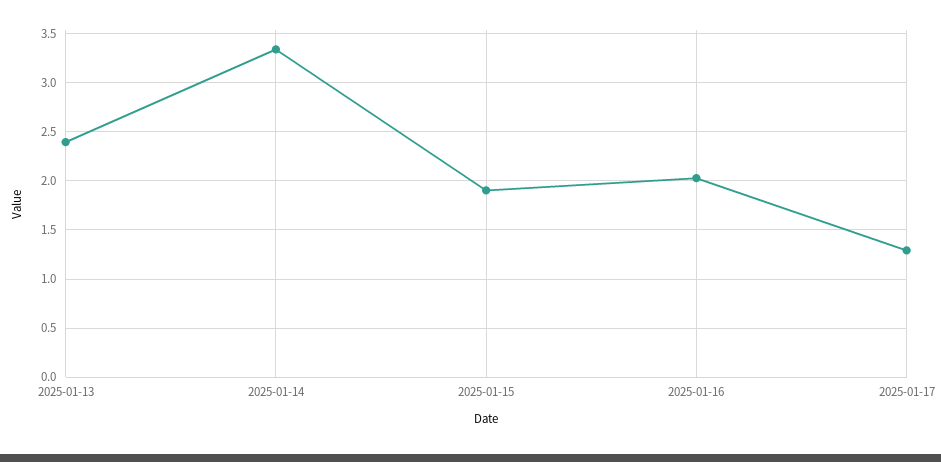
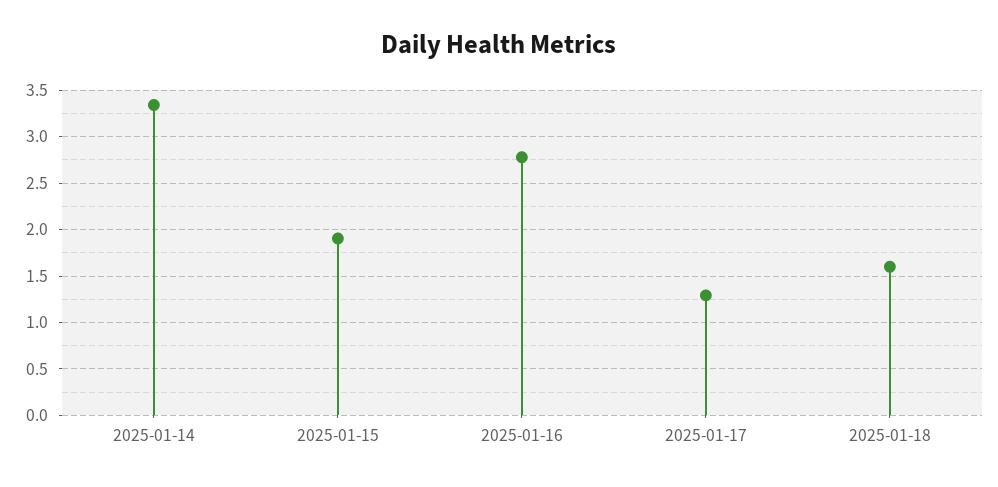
2025-01-13: 2.4 -> none
2025-01-16: 2 -> 2.8
2025-01-18: none -> 1.6

